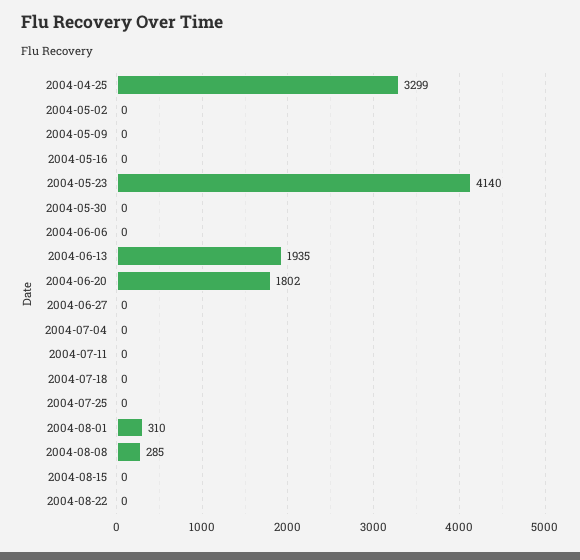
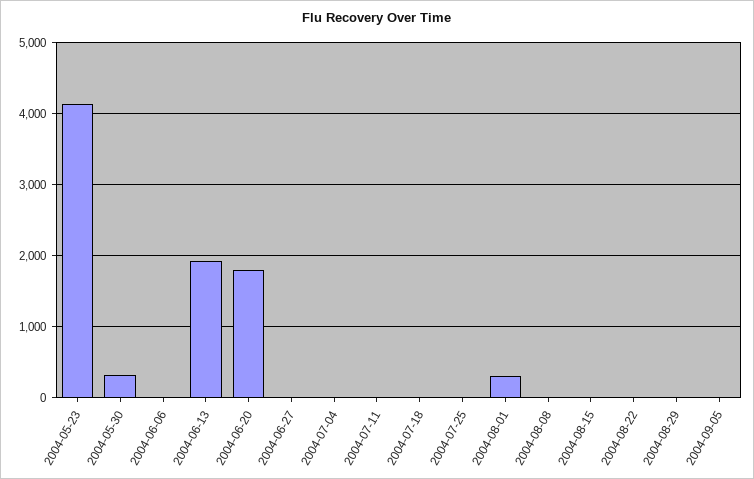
2004-04-25: 3299 -> none
2004-05-02: 0 -> none
2004-05-09: 0 -> none
2004-05-16: 0 -> none
2004-05-30: 0 -> 300
2004-08-08: 285 -> 0
2004-08-29: none -> 0
2004-09-05: none -> 0

